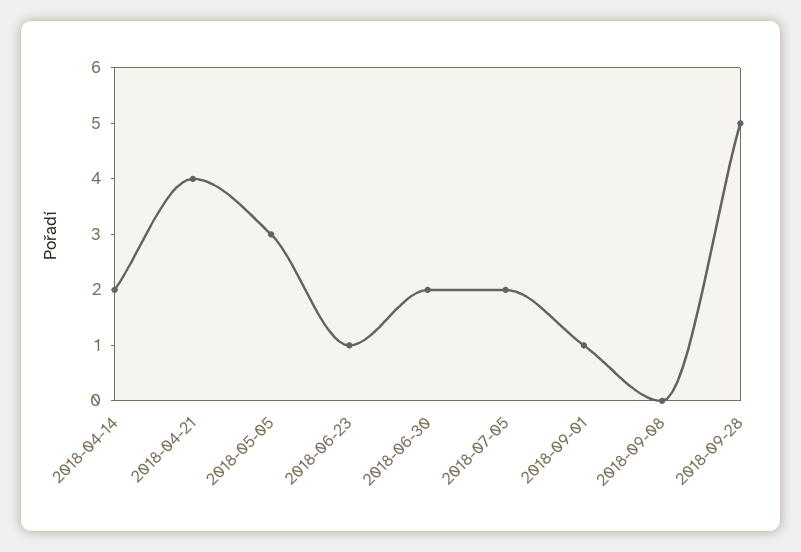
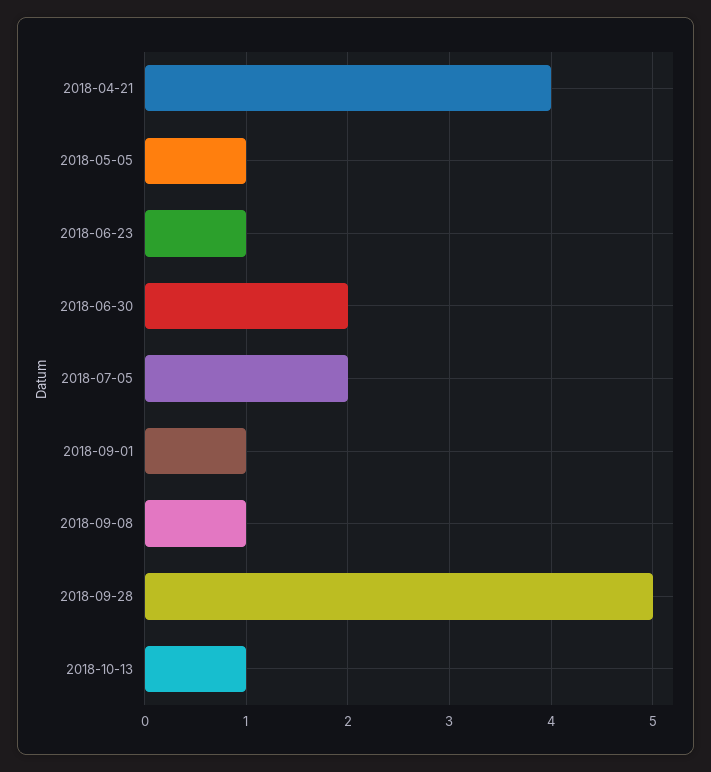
2018-04-14: 2 -> none
2018-05-05: 3 -> 1
2018-09-08: 0 -> 1
2018-10-13: none -> 1

